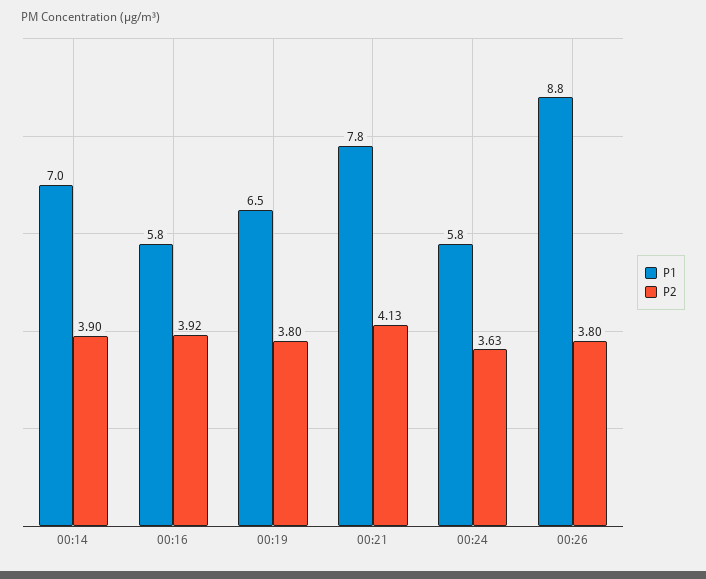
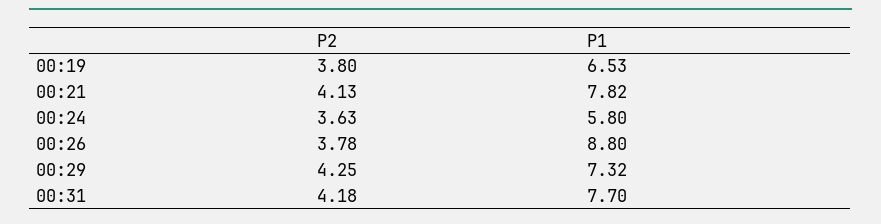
P1, 00:14: 7 -> none
P2, 00:14: 3.9 -> none
P1, 00:16: 5.8 -> none
P2, 00:16: 3.92 -> none
P2, 00:26: 3.8 -> 3.78
P2, 00:29: none -> 4.25
P1, 00:29: none -> 7.32
P2, 00:31: none -> 4.18
P1, 00:31: none -> 7.7

